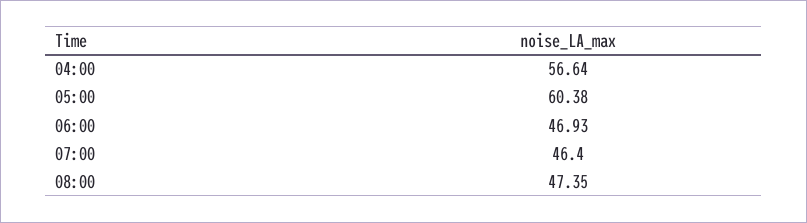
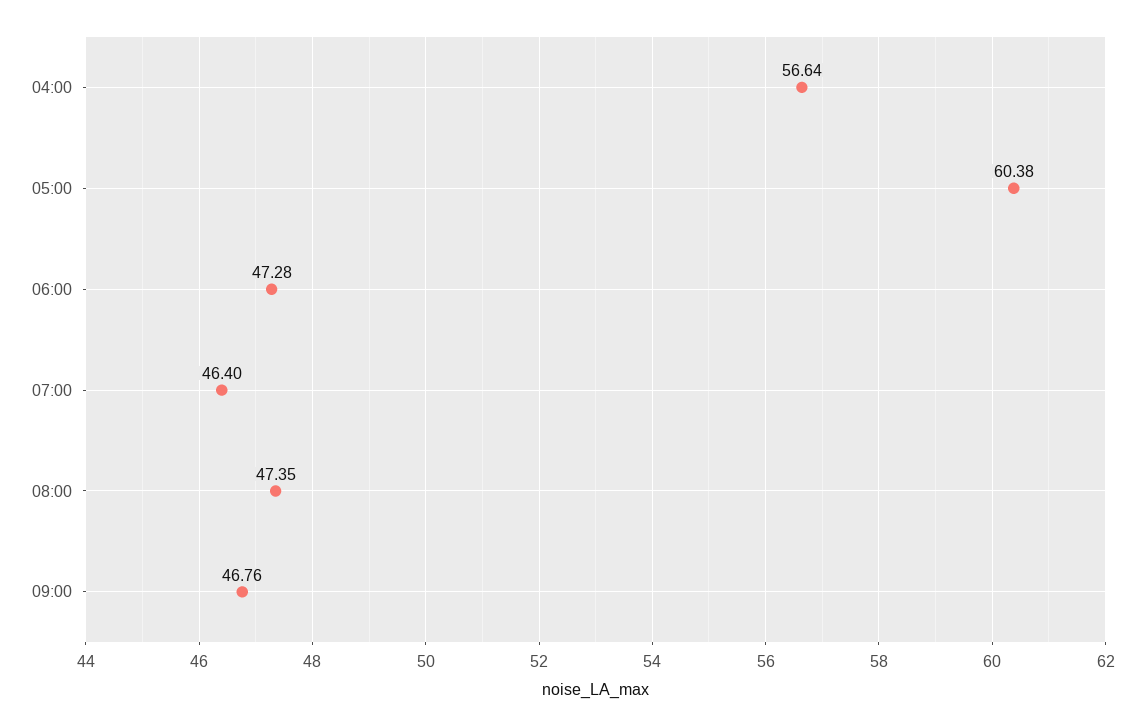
06:00: 46.93 -> 47.28
09:00: none -> 46.76

